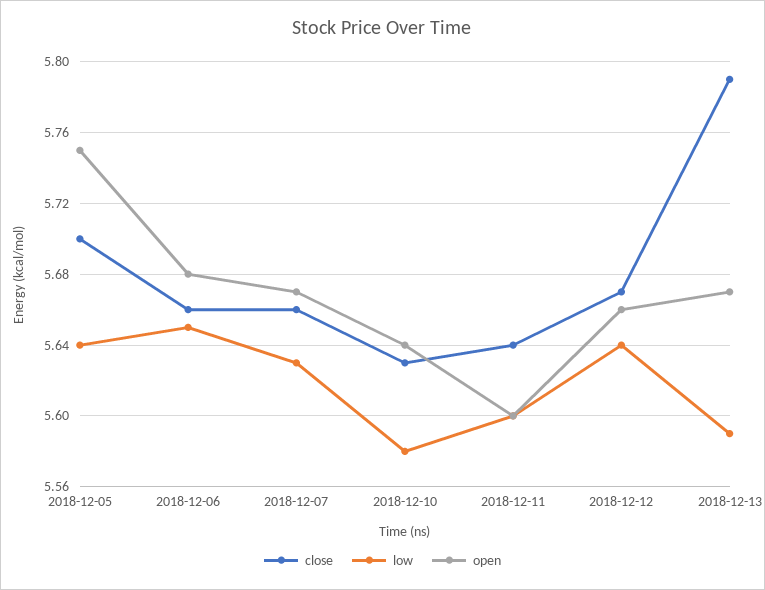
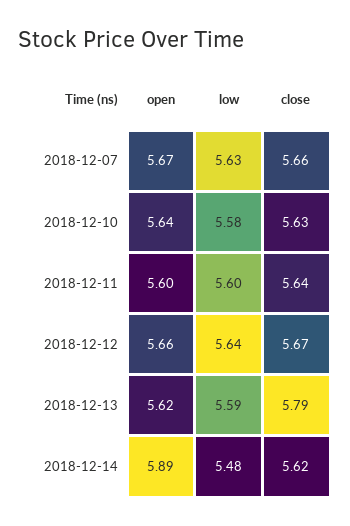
close, 2018-12-05: 5.7 -> none
low, 2018-12-05: 5.64 -> none
open, 2018-12-05: 5.75 -> none
close, 2018-12-06: 5.66 -> none
low, 2018-12-06: 5.65 -> none
open, 2018-12-06: 5.68 -> none
open, 2018-12-13: 5.67 -> 5.62
open, 2018-12-14: none -> 5.89
low, 2018-12-14: none -> 5.48
close, 2018-12-14: none -> 5.62

